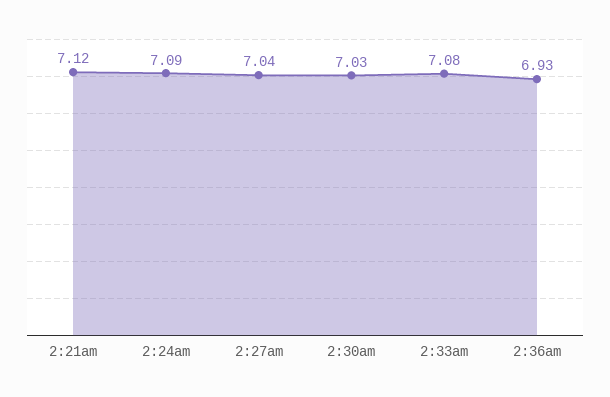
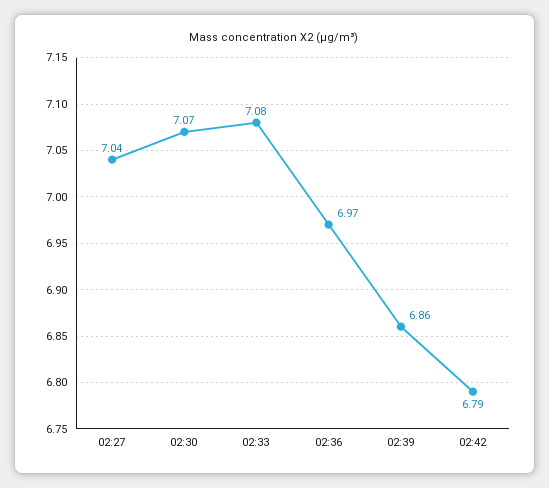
2:21am: 7.12 -> none
2:24am: 7.09 -> none
2:30am: 7.03 -> 7.07
2:36am: 6.93 -> 6.97
02:39: none -> 6.86
02:42: none -> 6.79

